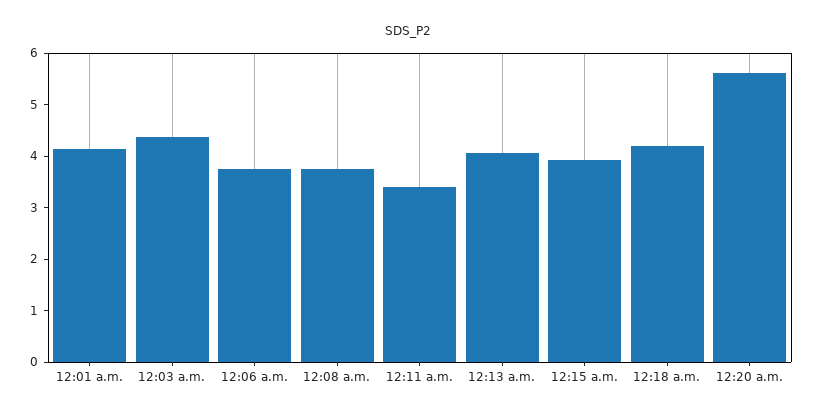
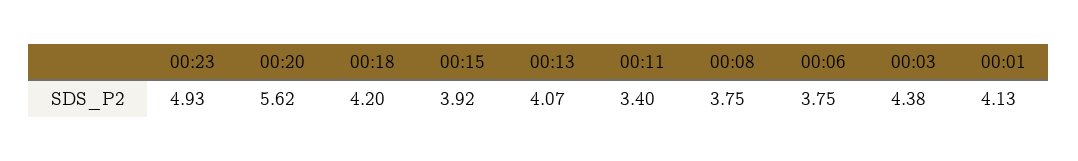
00:23: none -> 4.93

